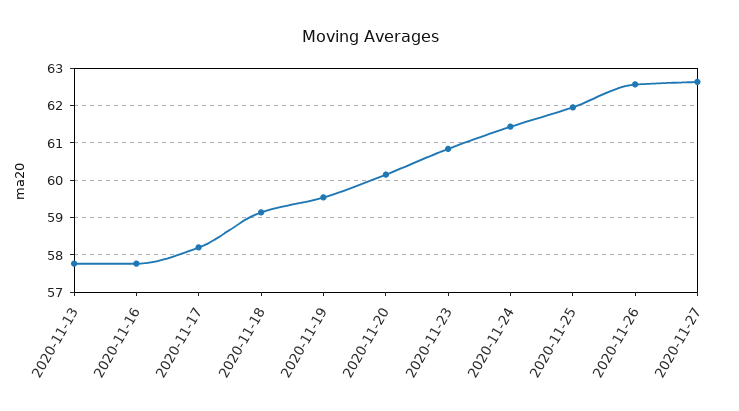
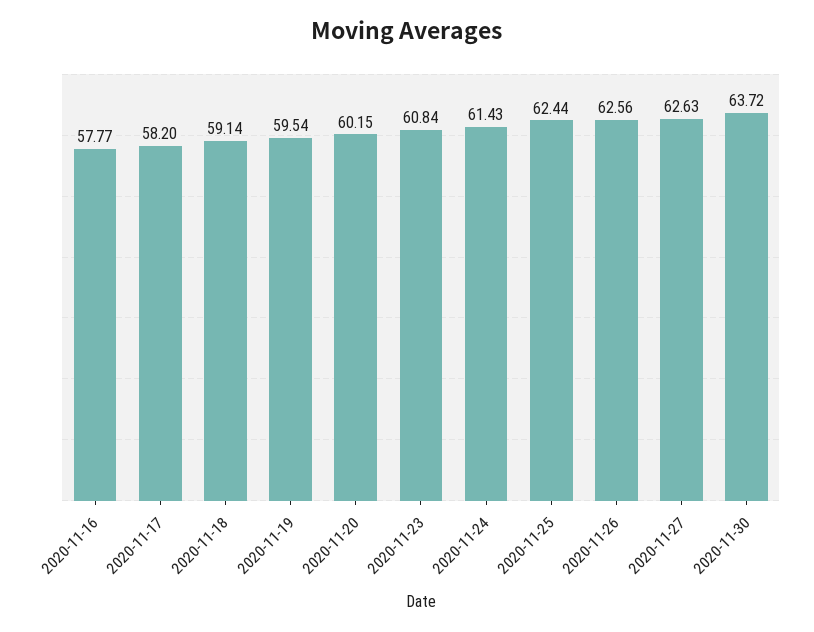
2020-11-13: 57.8 -> none
2020-11-25: 62 -> 62.44
2020-11-30: none -> 63.72

